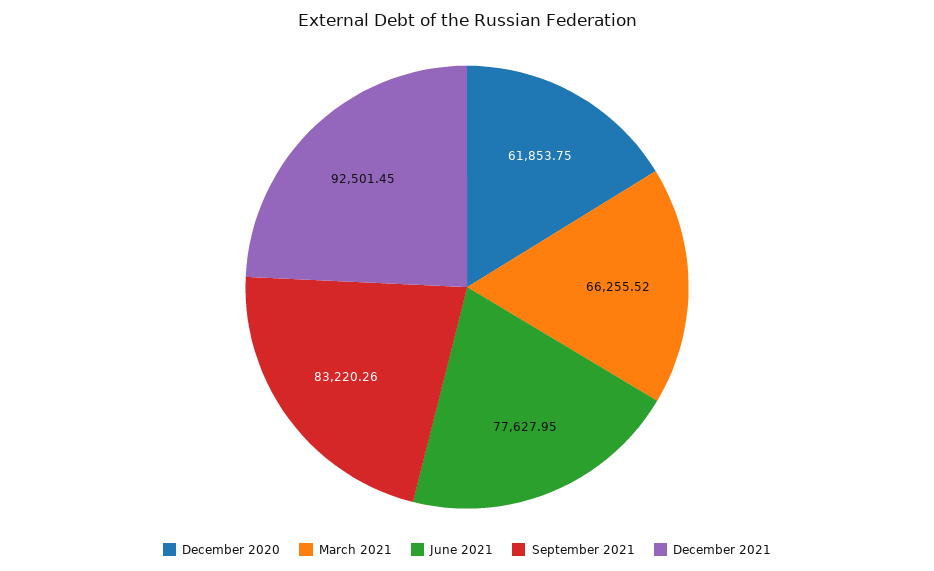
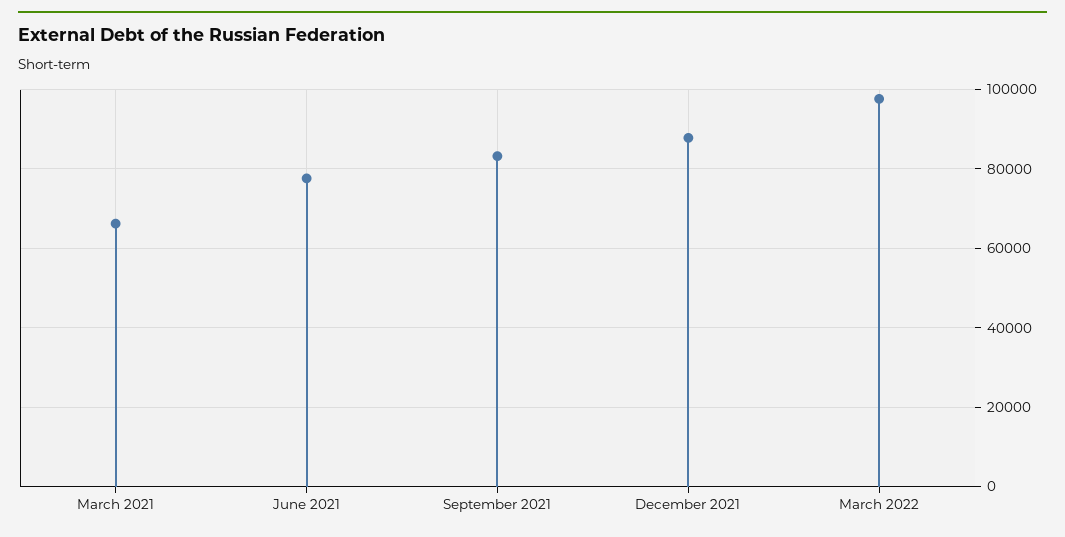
December 2020: 61853.75 -> none
December 2021: 92501.45 -> 88000
March 2022: none -> 98000

